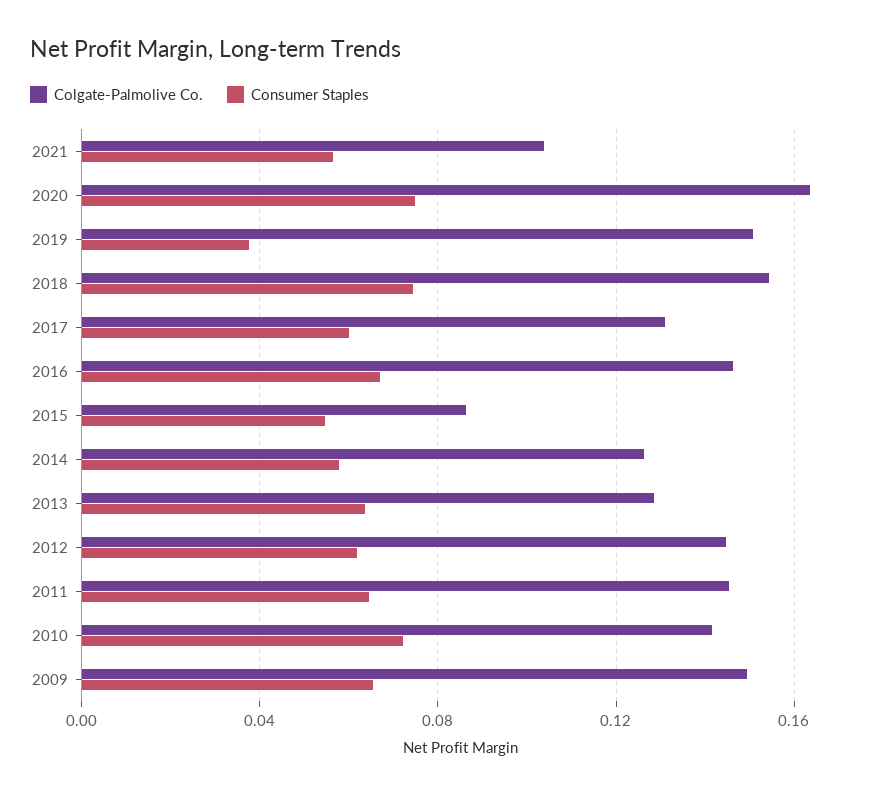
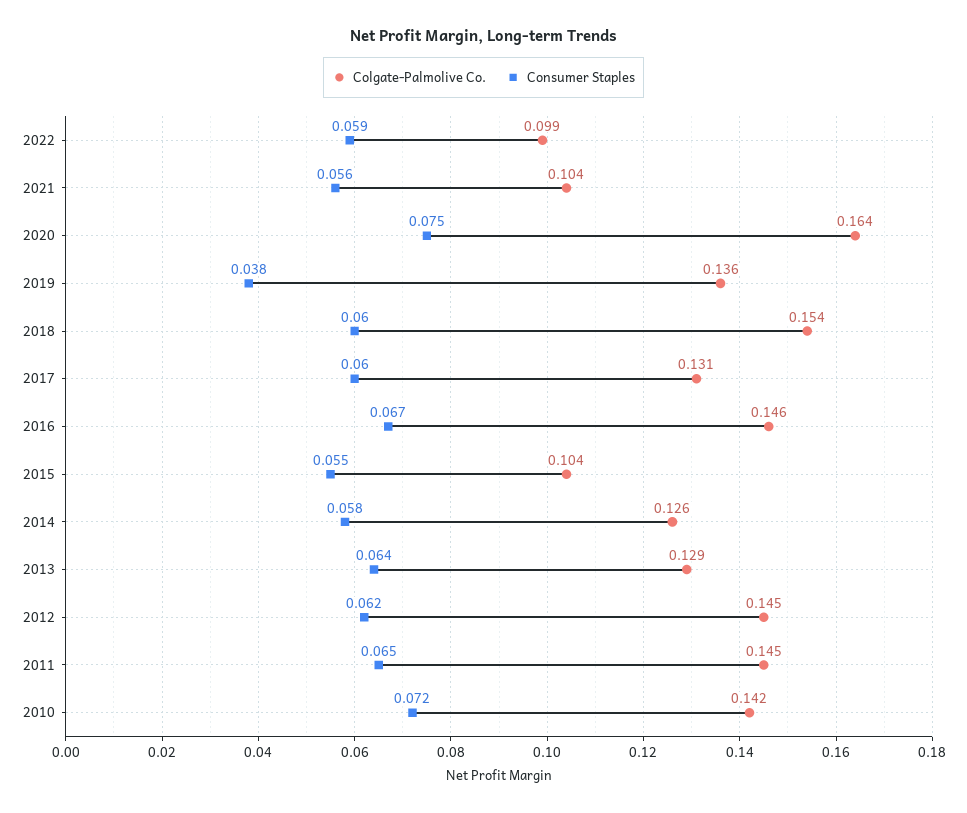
Colgate-Palmolive Co., 2019: 0.15 -> 0.136
Consumer Staples, 2018: 0.075 -> 0.06
Colgate-Palmolive Co., 2015: 0.085 -> 0.104
Colgate-Palmolive Co., 2009: 0.15 -> none
Consumer Staples, 2009: 0.065 -> none
Colgate-Palmolive Co., 2022: none -> 0.099
Consumer Staples, 2022: none -> 0.059

